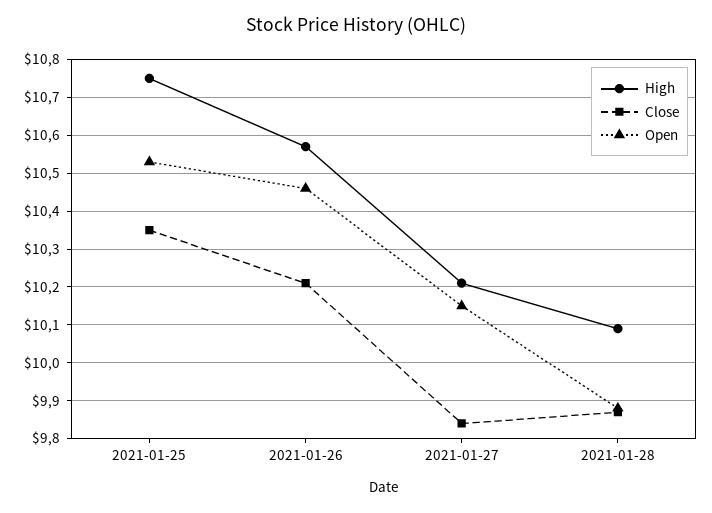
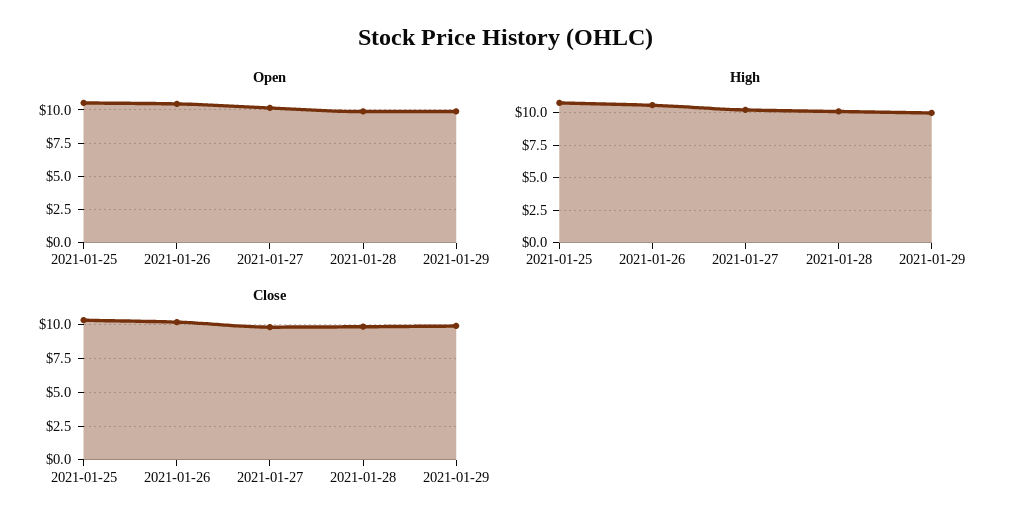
Open, 2021-01-29: none -> 10
High, 2021-01-29: none -> 10
Close, 2021-01-29: none -> 10

